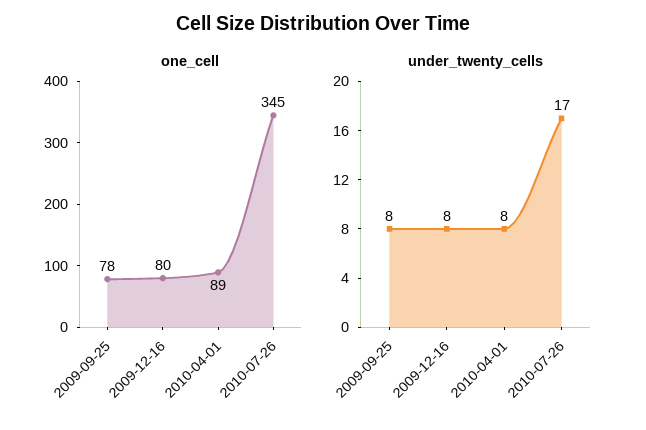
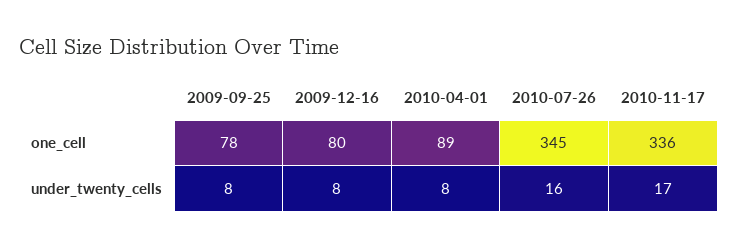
under_twenty_cells, 2010-07-26: 17 -> 16
one_cell, 2010-11-17: none -> 336
under_twenty_cells, 2010-11-17: none -> 17

